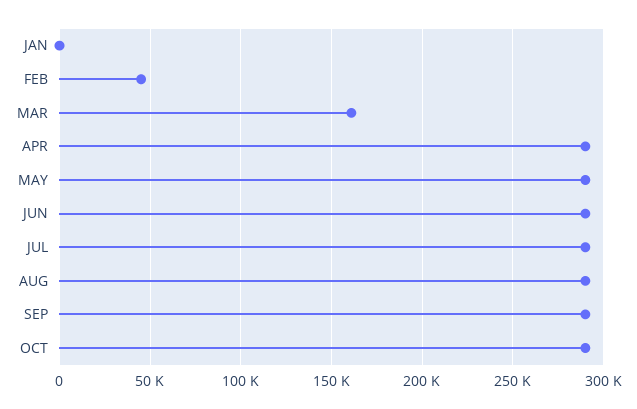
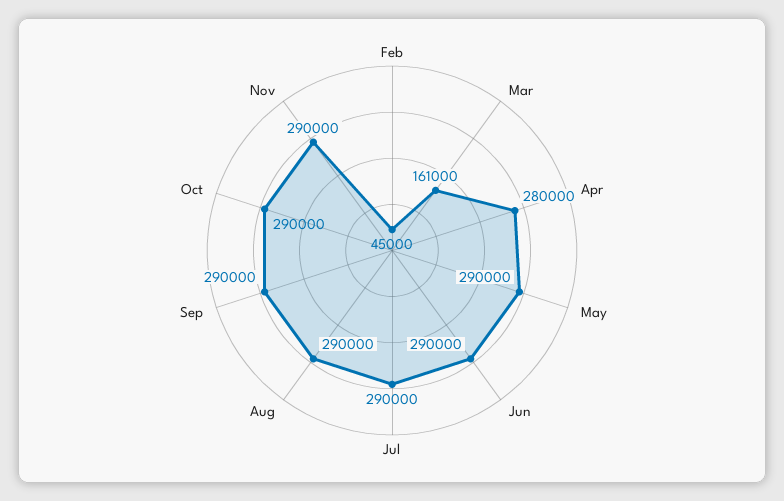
JAN: 0 -> none
APR: 290000 -> 280000
Nov: none -> 290000

